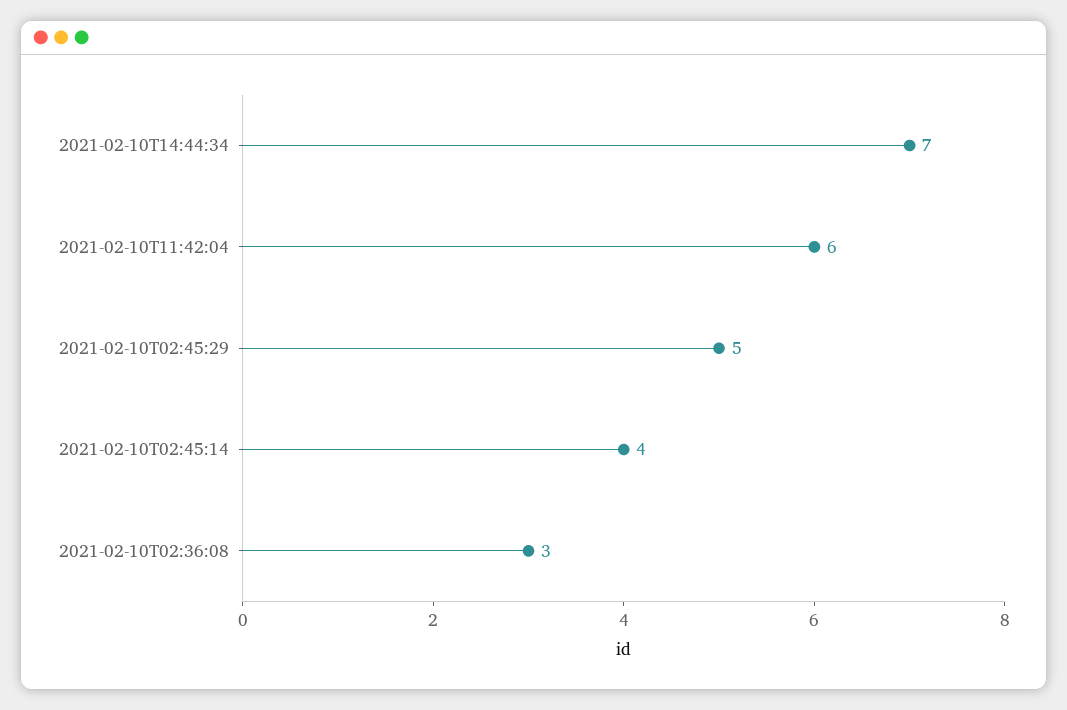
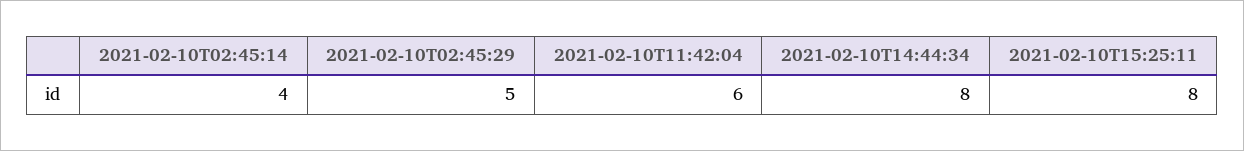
2021-02-10T14:44:34: 7 -> 8
2021-02-10T02:36:08: 3 -> none
2021-02-10T15:25:11: none -> 8

